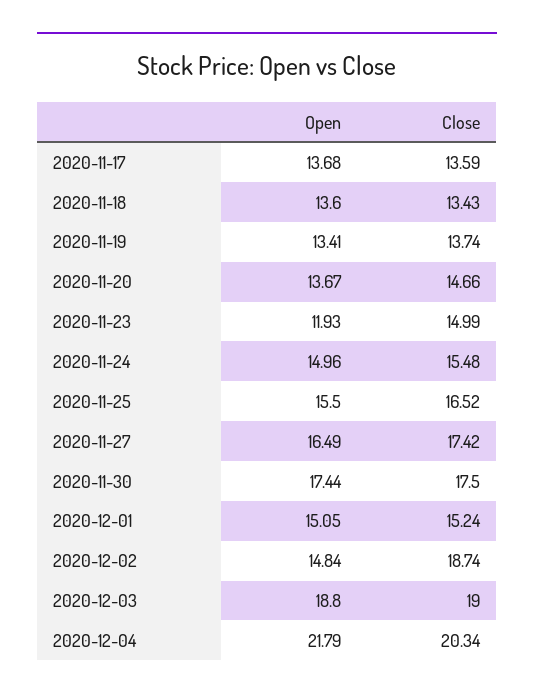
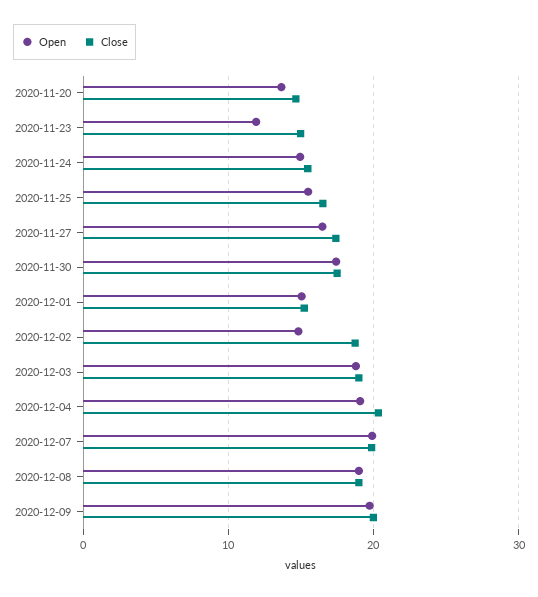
Open, 2020-11-17: 13.68 -> none
Close, 2020-11-17: 13.59 -> none
Open, 2020-11-18: 13.6 -> none
Close, 2020-11-18: 13.43 -> none
Open, 2020-11-19: 13.41 -> none
Close, 2020-11-19: 13.74 -> none
Open, 2020-12-04: 21.79 -> 19
Open, 2020-12-07: none -> 20
Close, 2020-12-07: none -> 20
Open, 2020-12-08: none -> 19
Close, 2020-12-08: none -> 19
Open, 2020-12-09: none -> 20
Close, 2020-12-09: none -> 20

